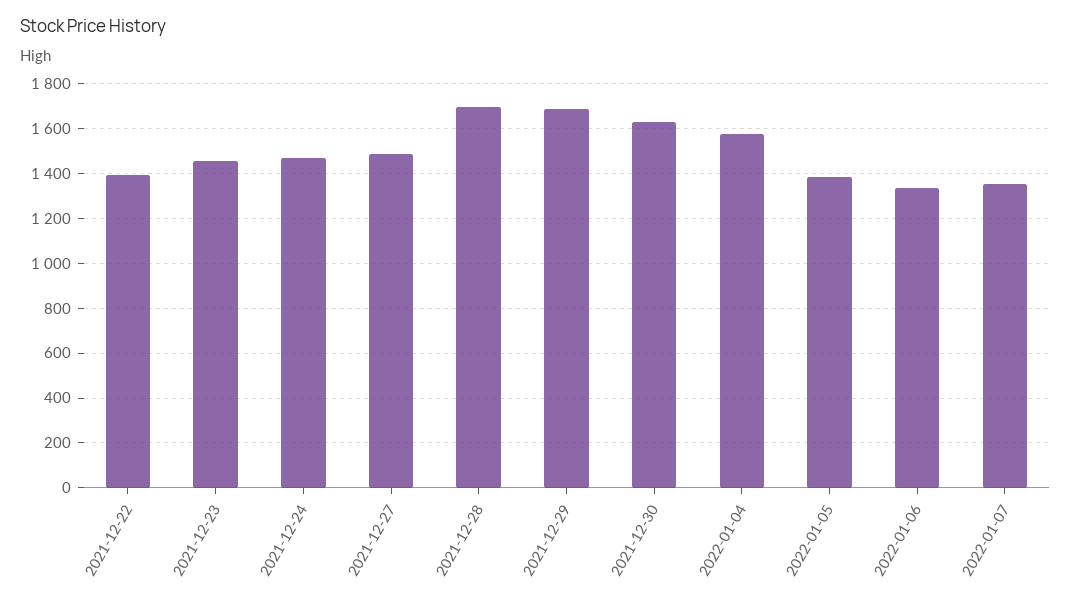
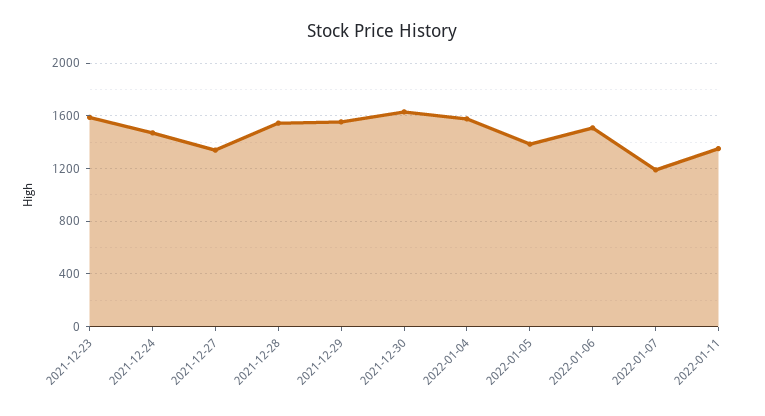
2021-12-22: 1400 -> none
2021-12-23: 1450 -> 1600
2021-12-27: 1500 -> 1350
2021-12-28: 1700 -> 1550
2021-12-29: 1700 -> 1550
2022-01-06: 1350 -> 1500
2022-01-07: 1350 -> 1200
2022-01-11: none -> 1350

